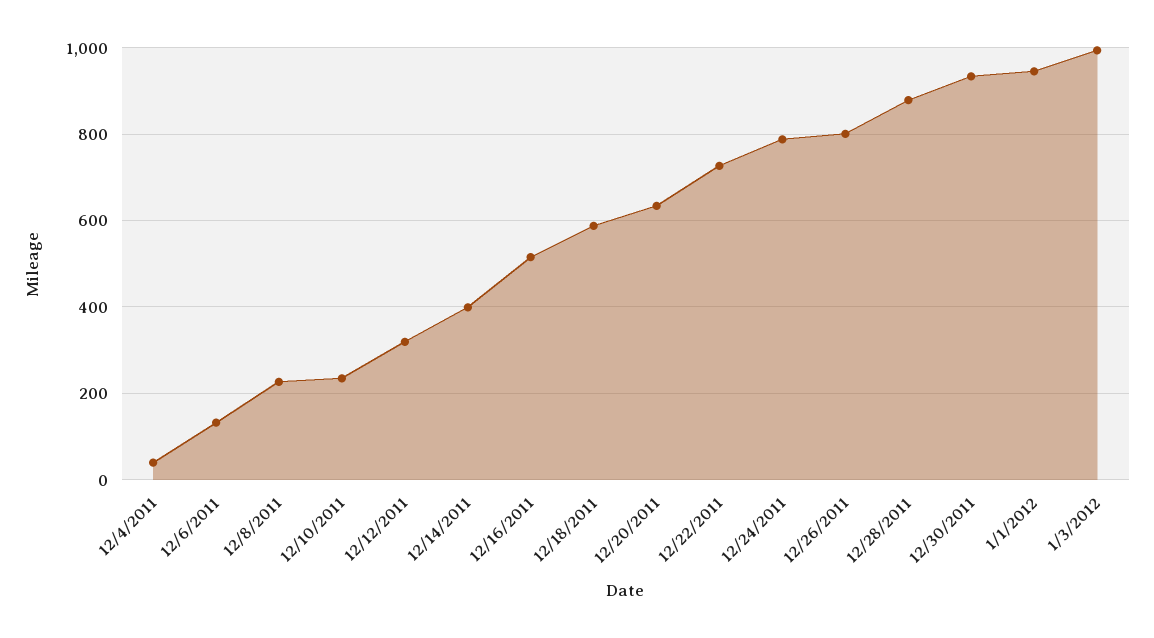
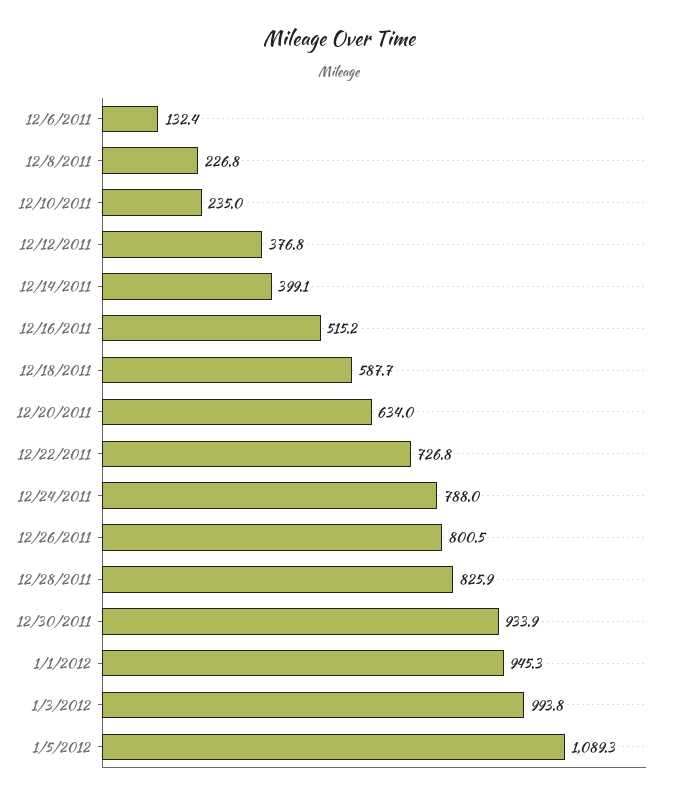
12/4/2011: 40 -> none
12/12/2011: 320 -> 376.8
12/28/2011: 880 -> 825.9
1/5/2012: none -> 1089.3

